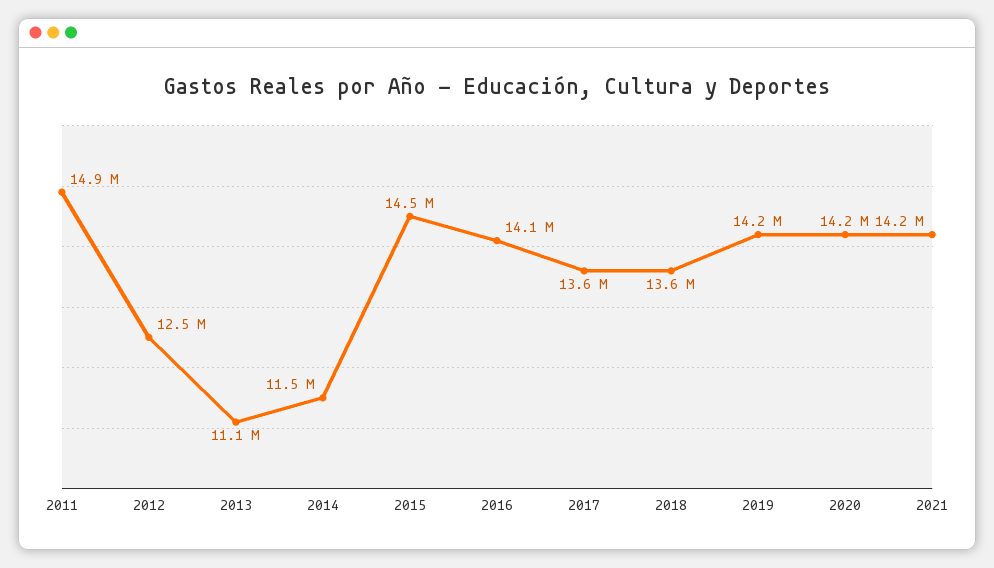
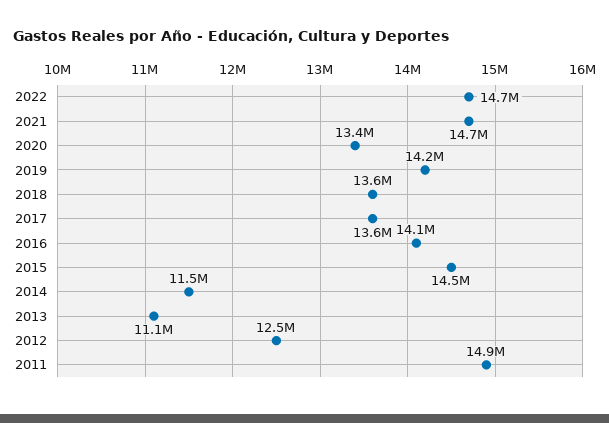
2020: 14200000 -> 13400000
2021: 14200000 -> 14700000
2022: none -> 14700000

